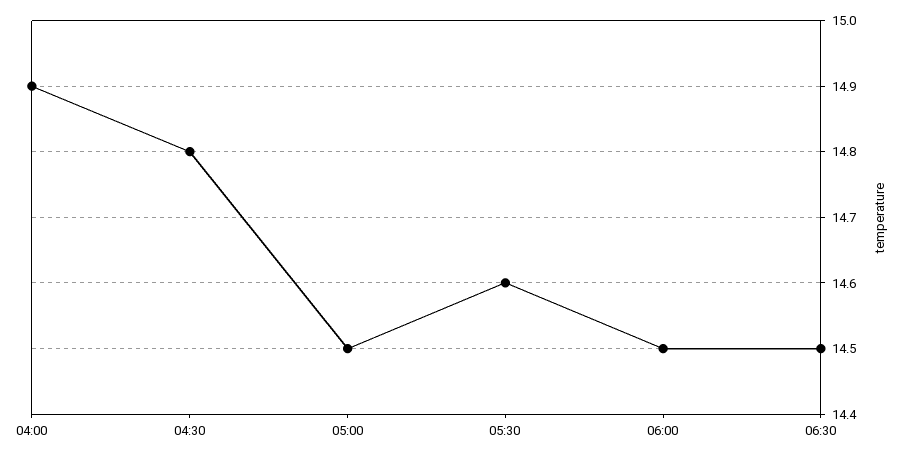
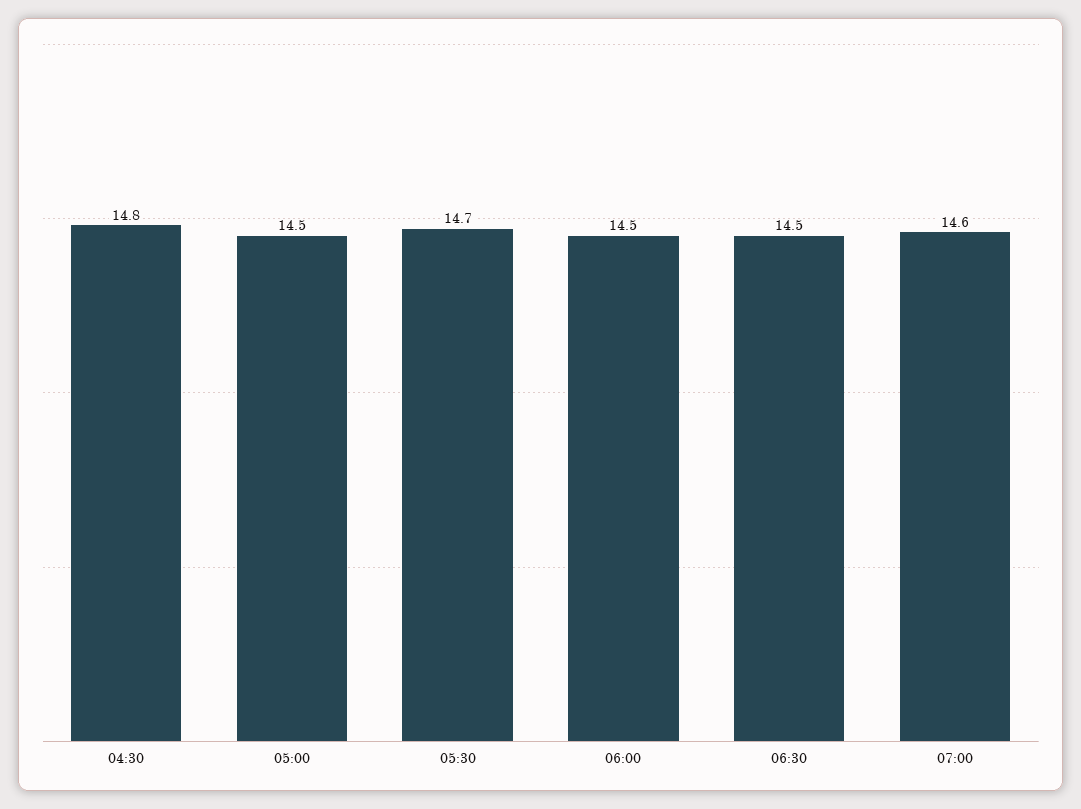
04:00: 14.9 -> none
05:30: 14.6 -> 14.7
07:00: none -> 14.6

